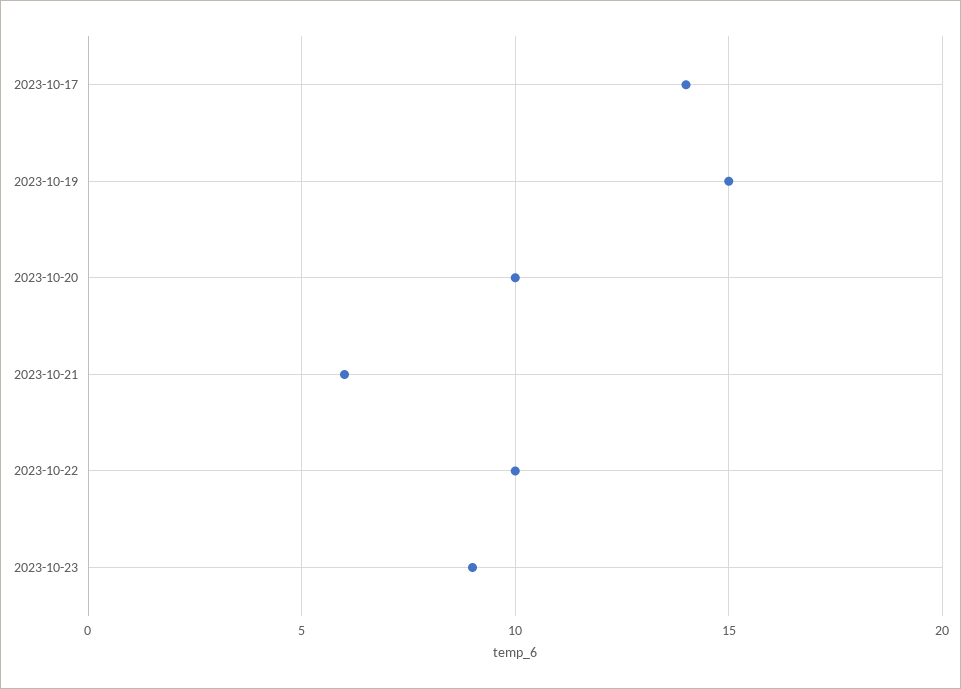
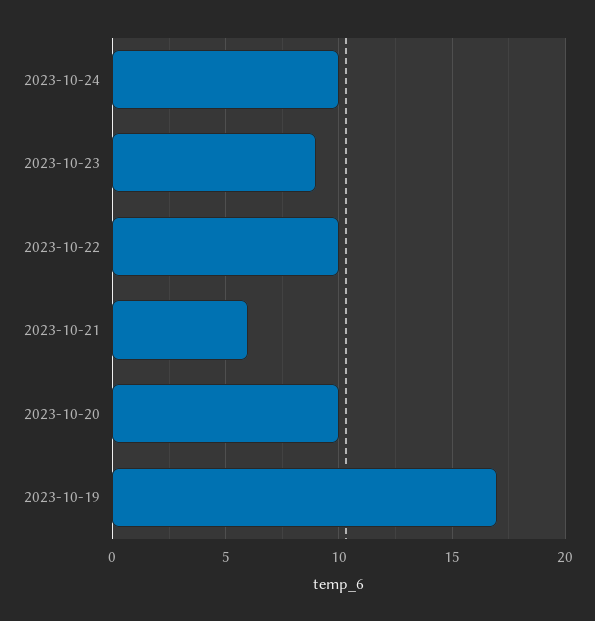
2023-10-17: 14 -> none
2023-10-19: 15 -> 17
2023-10-24: none -> 10

